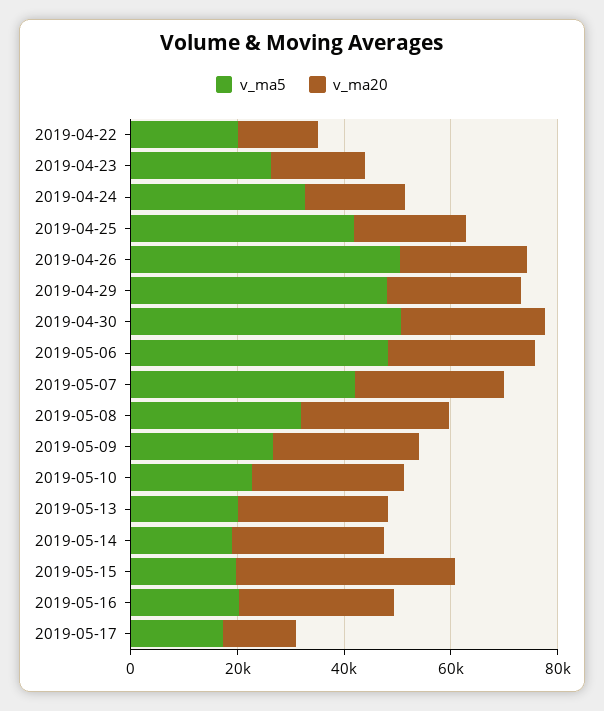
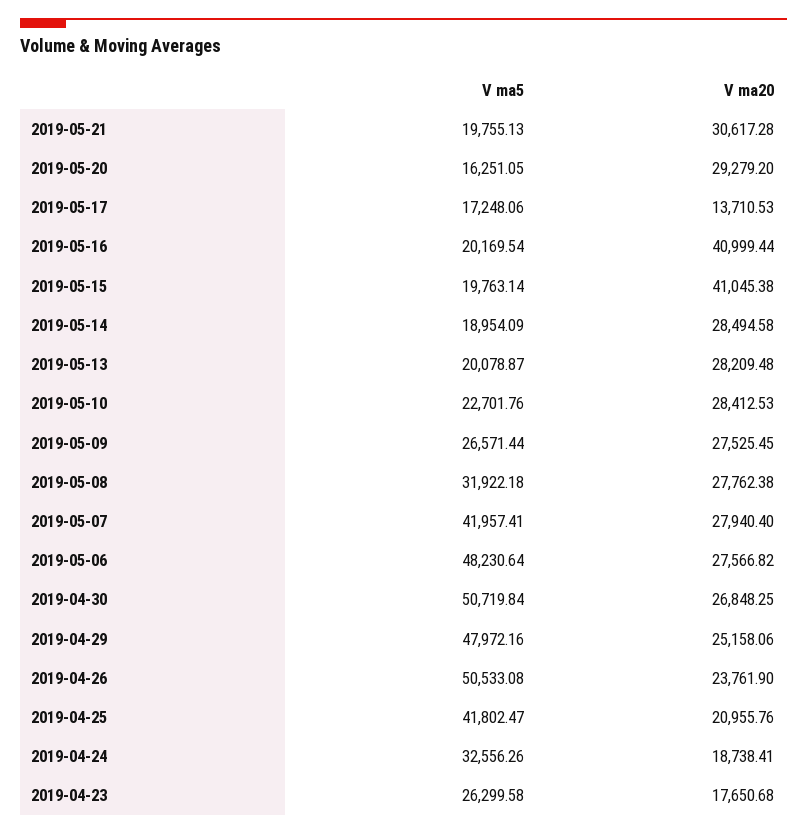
v_ma5, 2019-04-22: 20000 -> none
v_ma20, 2019-04-22: 15000 -> none
v_ma20, 2019-05-16: 30000 -> 40999.44
v_ma5, 2019-05-21: none -> 19755.13
v_ma20, 2019-05-21: none -> 30617.28
v_ma5, 2019-05-20: none -> 16251.05
v_ma20, 2019-05-20: none -> 29279.2

